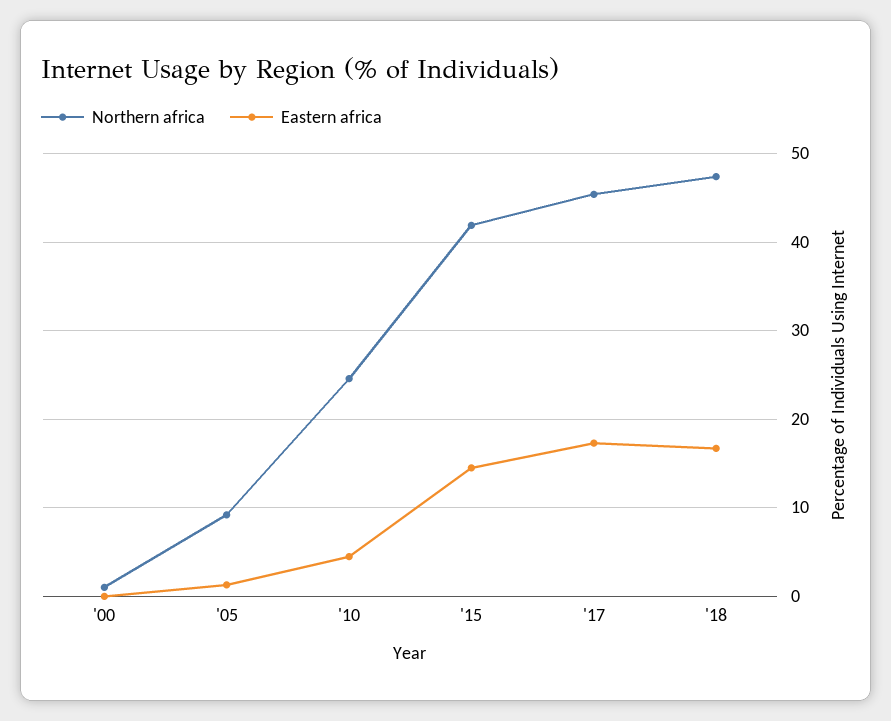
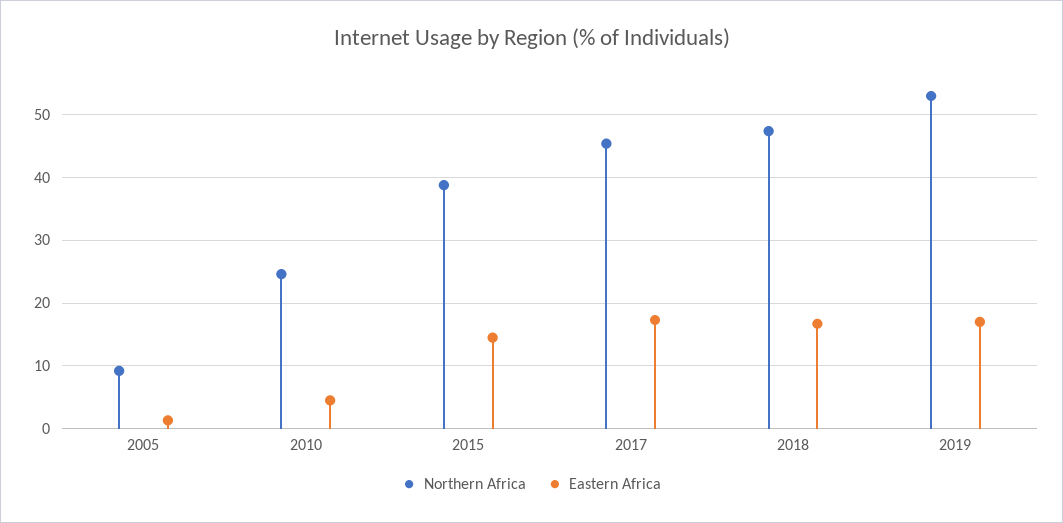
Northern africa, '00: 1 -> none
Eastern africa, '00: 0 -> none
Northern africa, '15: 42 -> 39
Northern africa, 2019: none -> 53
Eastern africa, 2019: none -> 17

